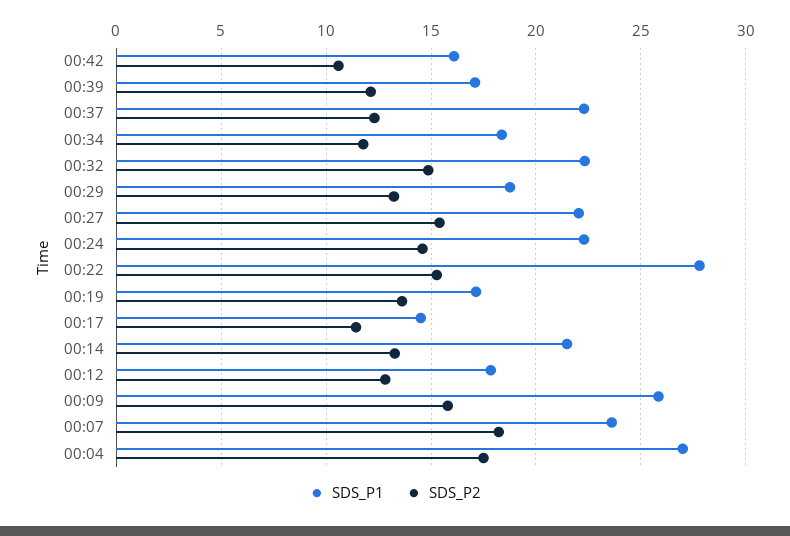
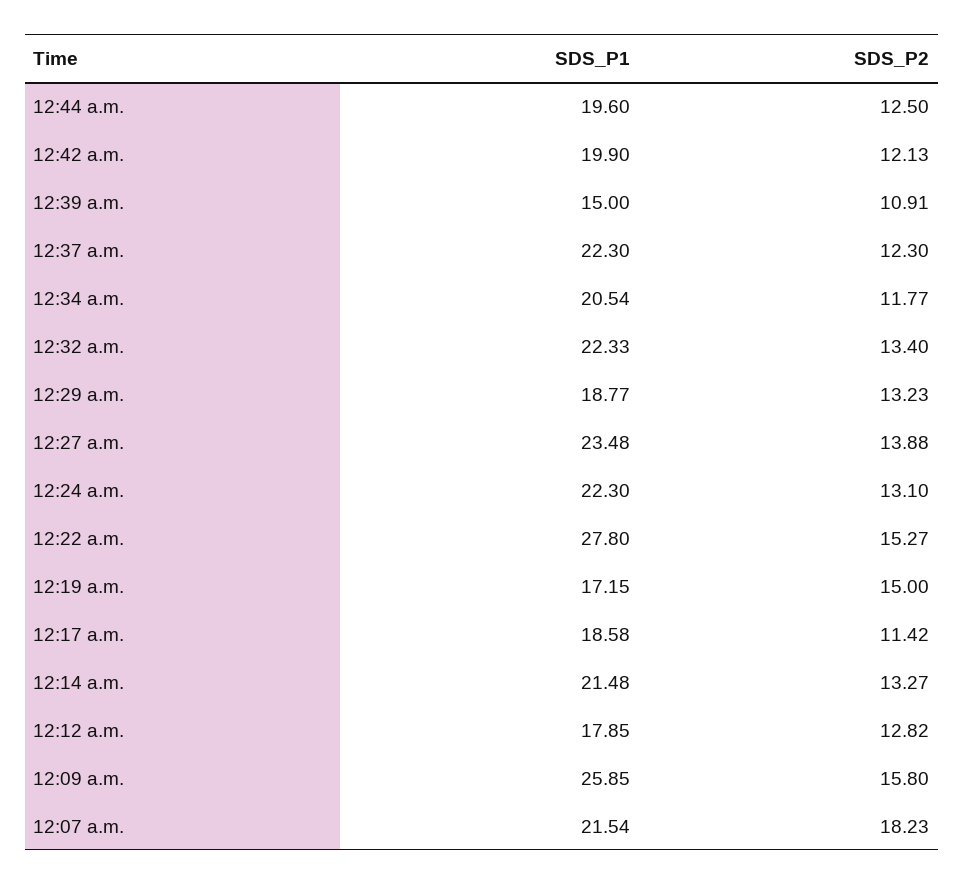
SDS_P1, 00:42: 16 -> 19.9
SDS_P2, 00:42: 10.5 -> 12.13
SDS_P1, 00:39: 17 -> 15
SDS_P2, 00:39: 12 -> 10.91
SDS_P1, 00:34: 18.5 -> 20.54
SDS_P2, 00:32: 15 -> 13.4
SDS_P1, 00:27: 22 -> 23.48
SDS_P2, 00:27: 15.5 -> 13.88
SDS_P2, 00:24: 14.5 -> 13.1
SDS_P2, 00:19: 13.5 -> 15
SDS_P1, 00:17: 14.5 -> 18.58
SDS_P1, 00:07: 23.5 -> 21.54
SDS_P1, 00:04: 27 -> none
SDS_P2, 00:04: 17.5 -> none
SDS_P1, 12:44 a.m.: none -> 19.6
SDS_P2, 12:44 a.m.: none -> 12.5

